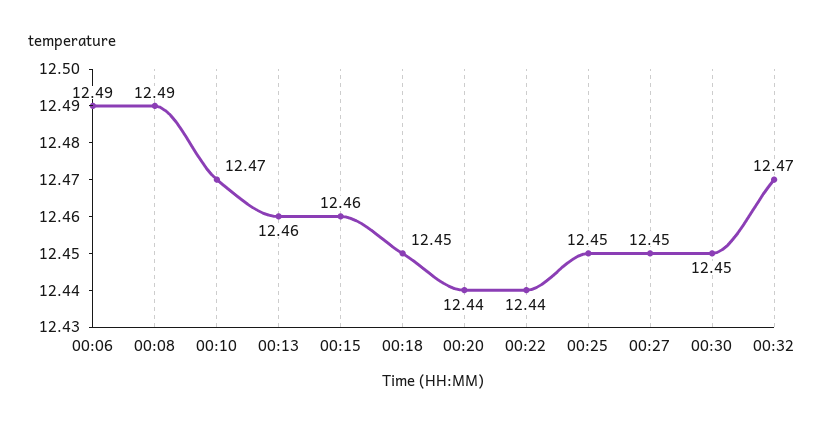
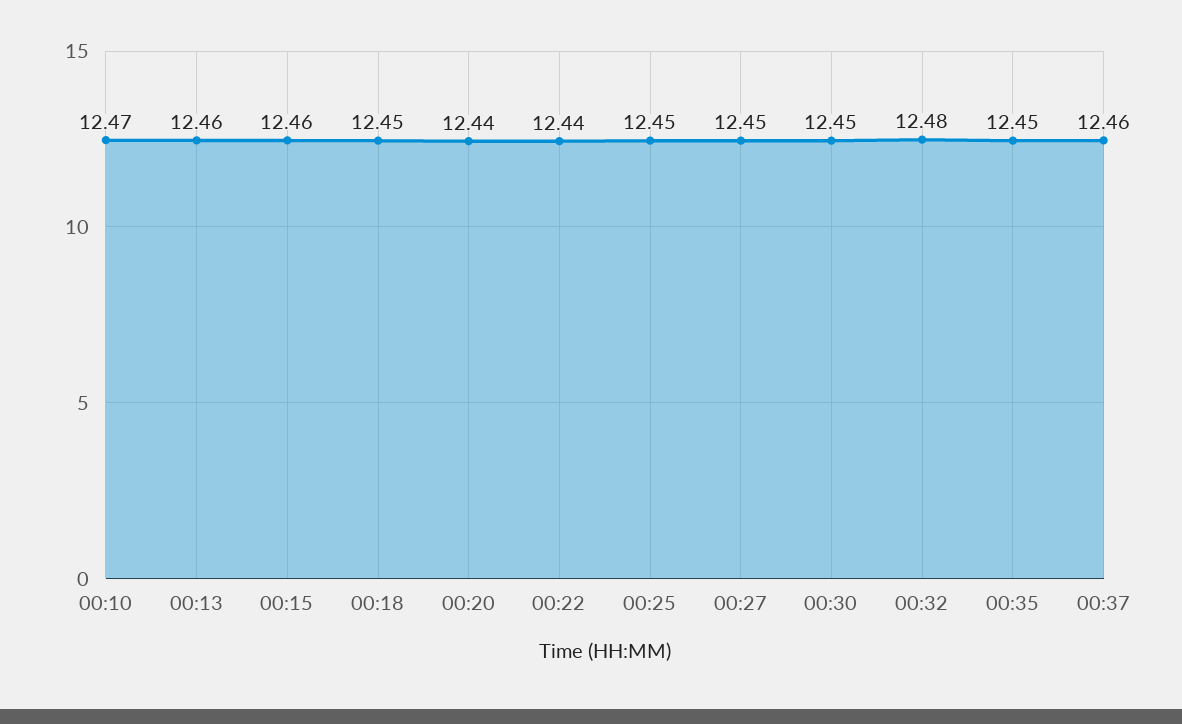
00:06: 12.49 -> none
00:08: 12.49 -> none
00:32: 12.47 -> 12.48
00:35: none -> 12.45
00:37: none -> 12.46

